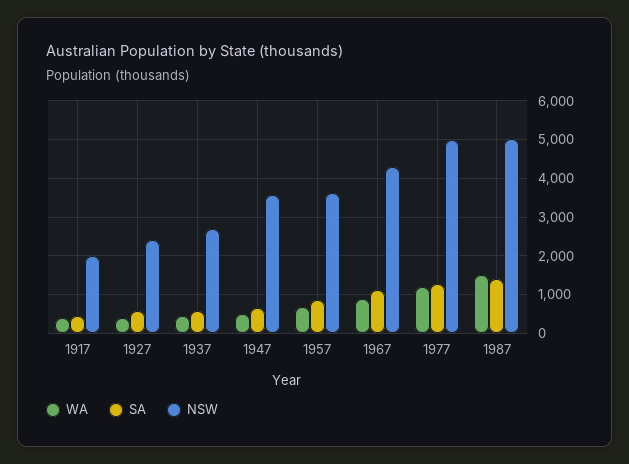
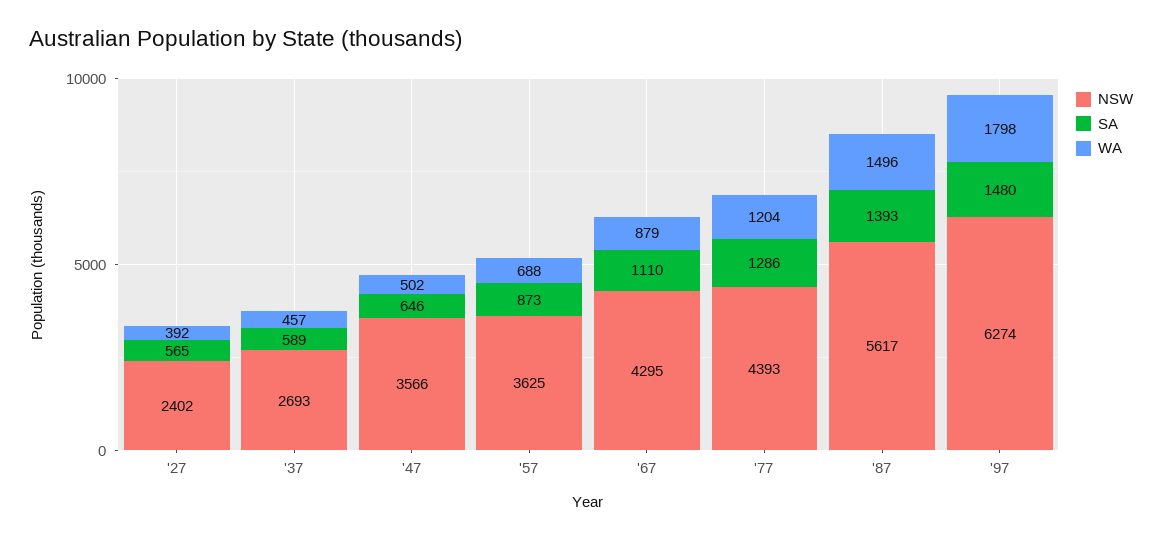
WA, 1917: 400 -> none
SA, 1917: 400 -> none
NSW, 1917: 2000 -> none
NSW, 1977: 5000 -> 4393
NSW, 1987: 5000 -> 5617
NSW, '97: none -> 6274
SA, '97: none -> 1480
WA, '97: none -> 1798

